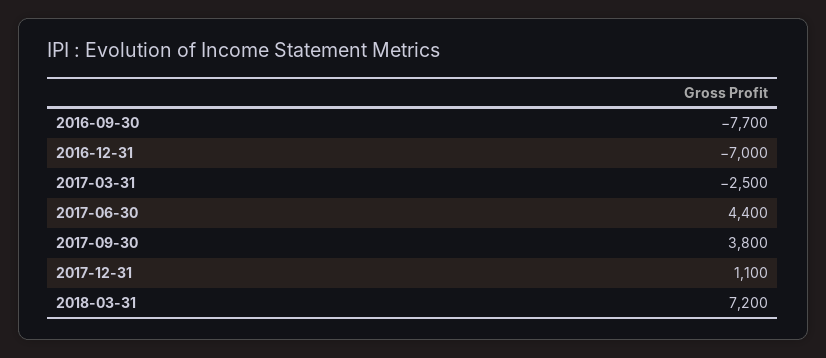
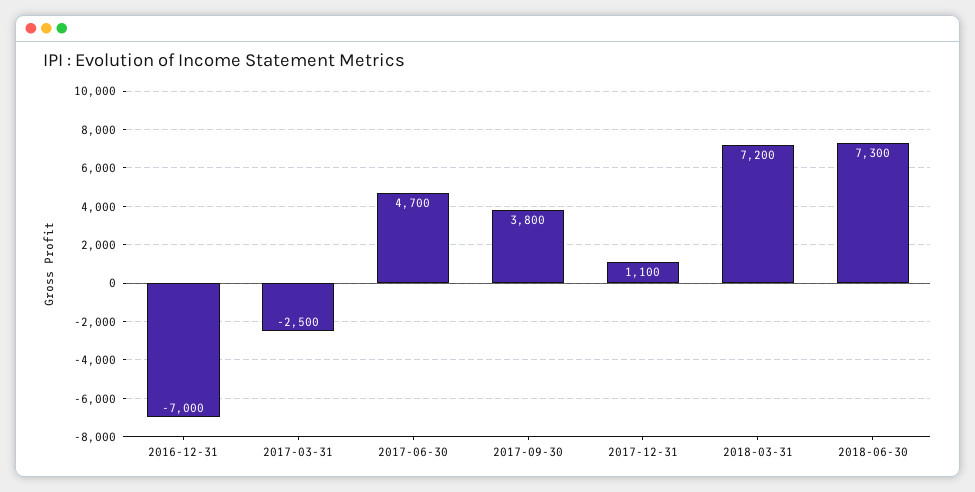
2016-09-30: -7700 -> none
2017-06-30: 4400 -> 4700
2018-06-30: none -> 7300

